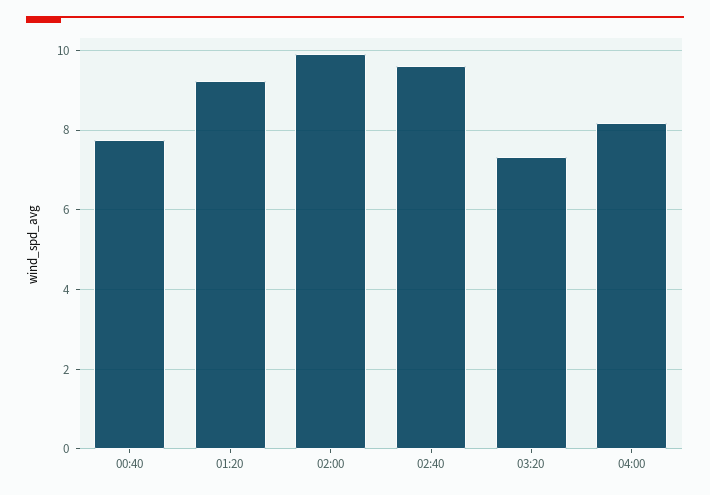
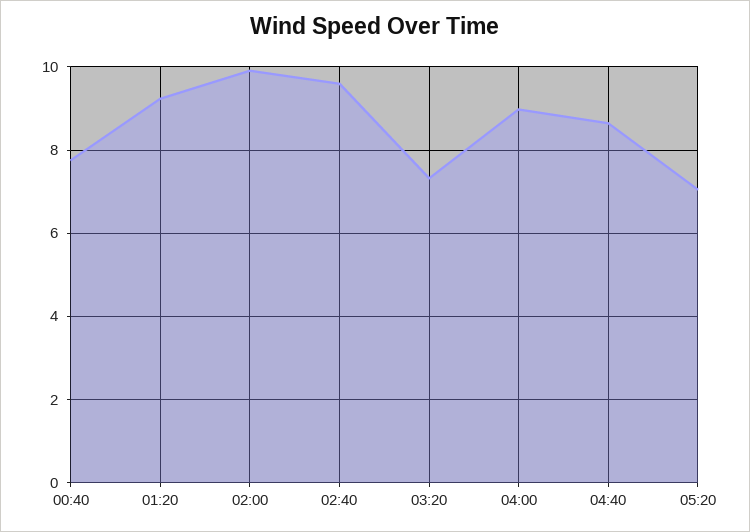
04:00: 8.2 -> 9
04:40: none -> 8.6
05:20: none -> 7

